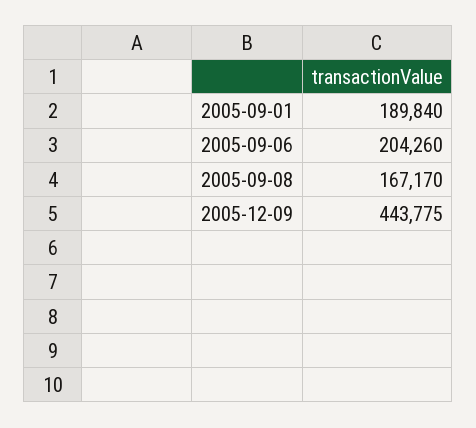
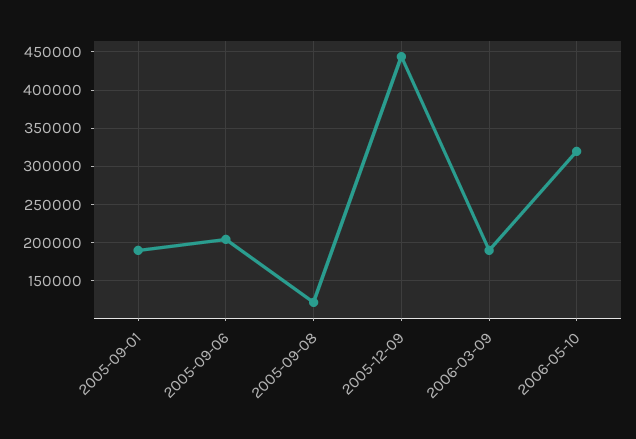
2005-09-08: 167170 -> 120000
2006-03-09: none -> 190000
2006-05-10: none -> 320000

